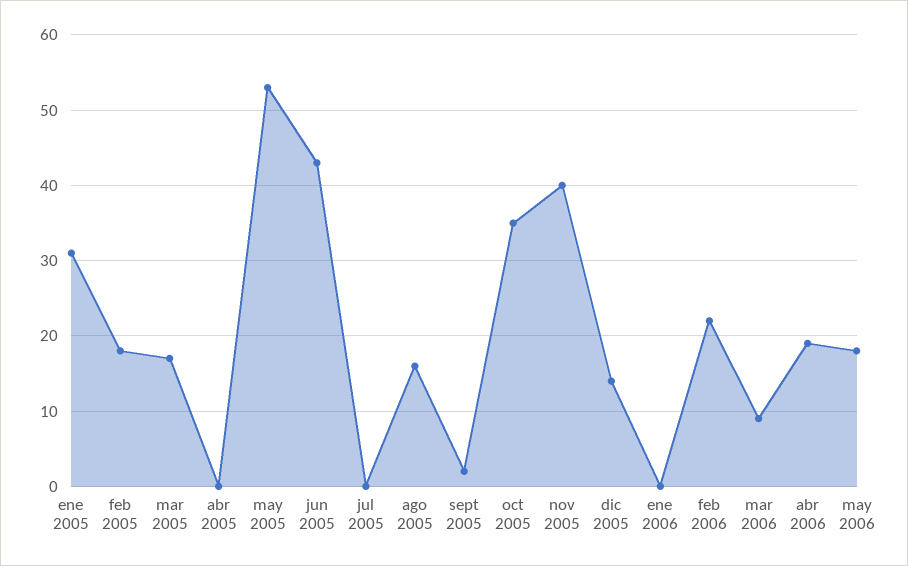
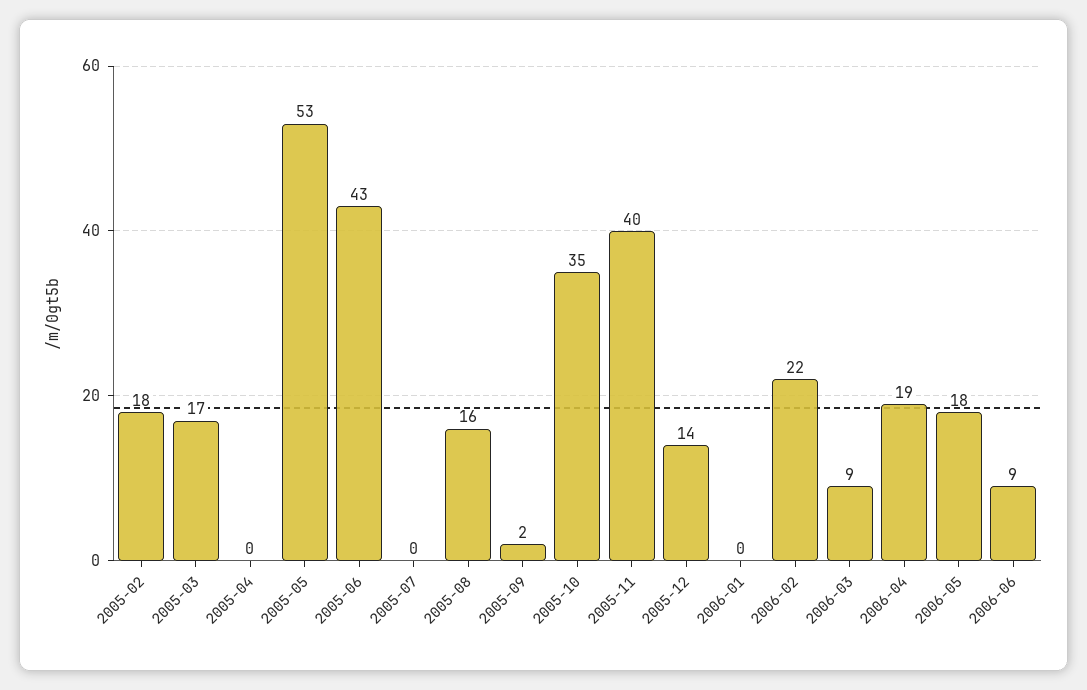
ene 2005: 31 -> none
2006-06: none -> 9

